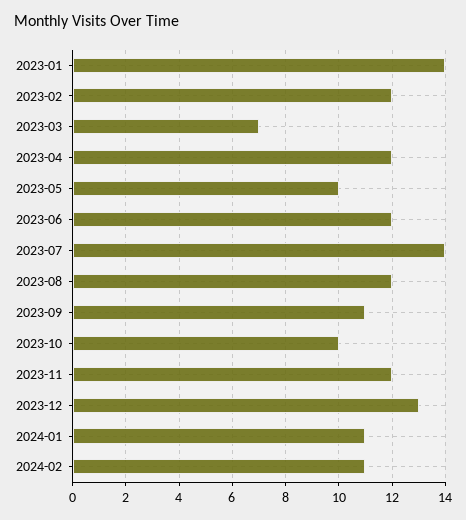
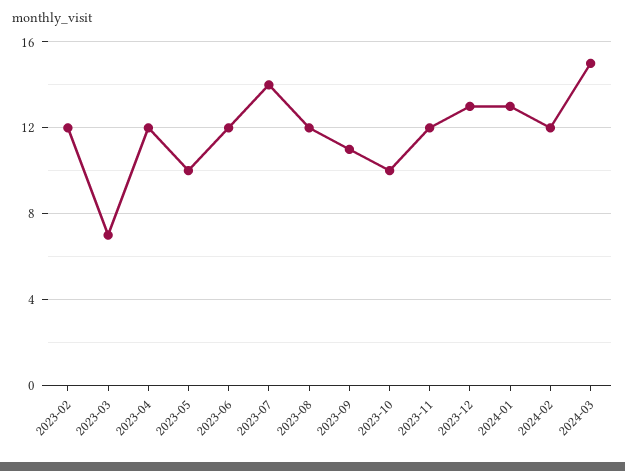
2023-01: 14 -> none
2024-01: 11 -> 13
2024-02: 11 -> 12
2024-03: none -> 15

